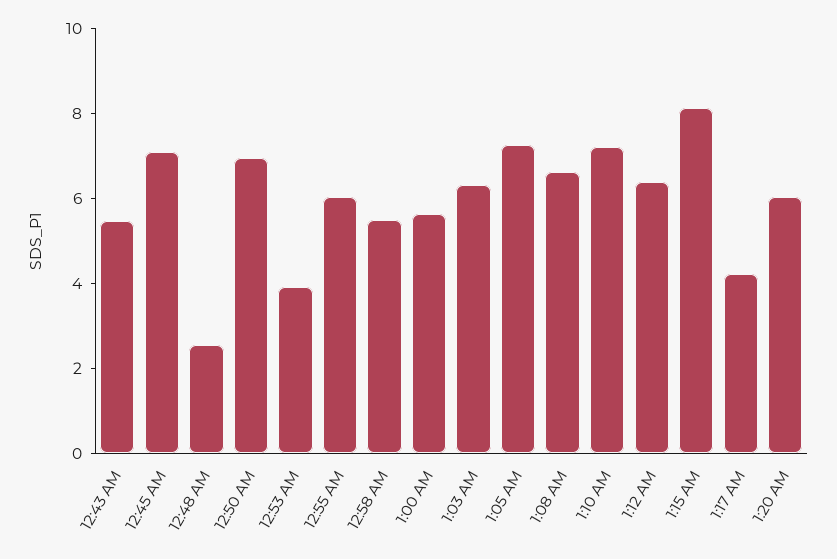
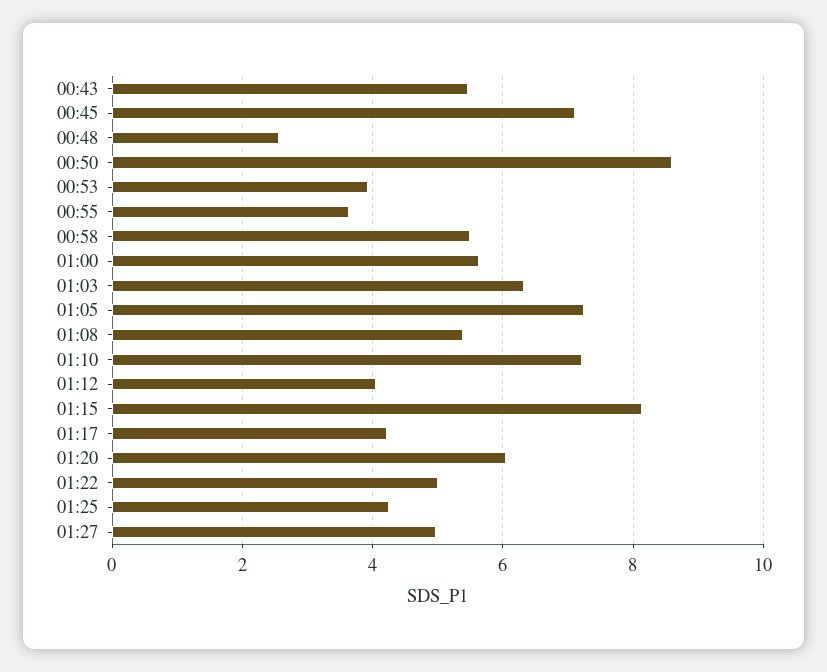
12:50 AM: 7 -> 8.6
12:55 AM: 6 -> 3.6
1:08 AM: 6.5 -> 5.4
1:12 AM: 6.5 -> 4
01:22: none -> 5
01:25: none -> 4.2
01:27: none -> 5

